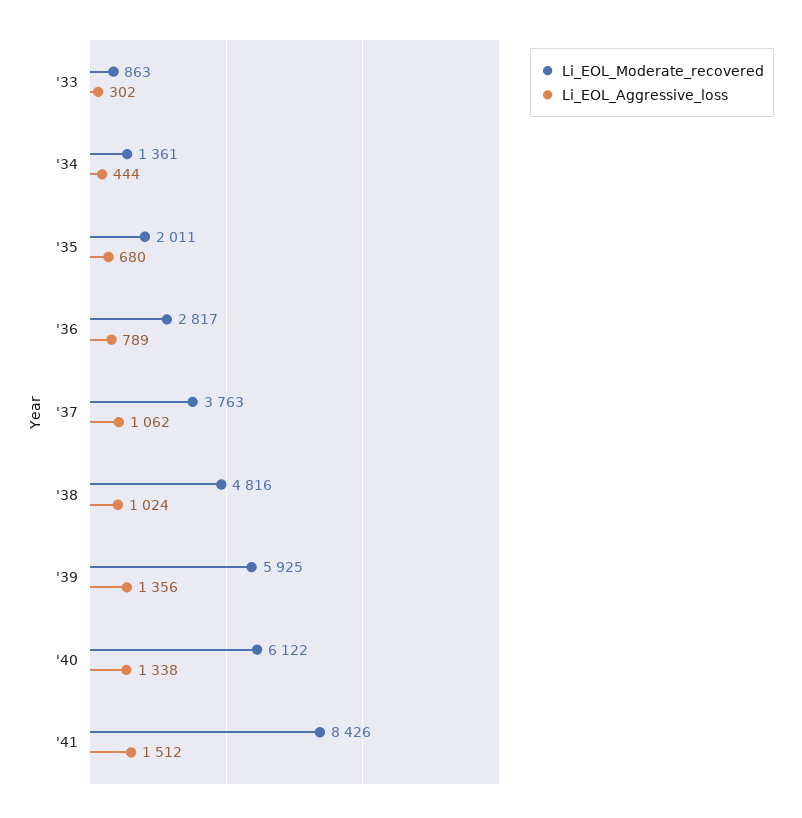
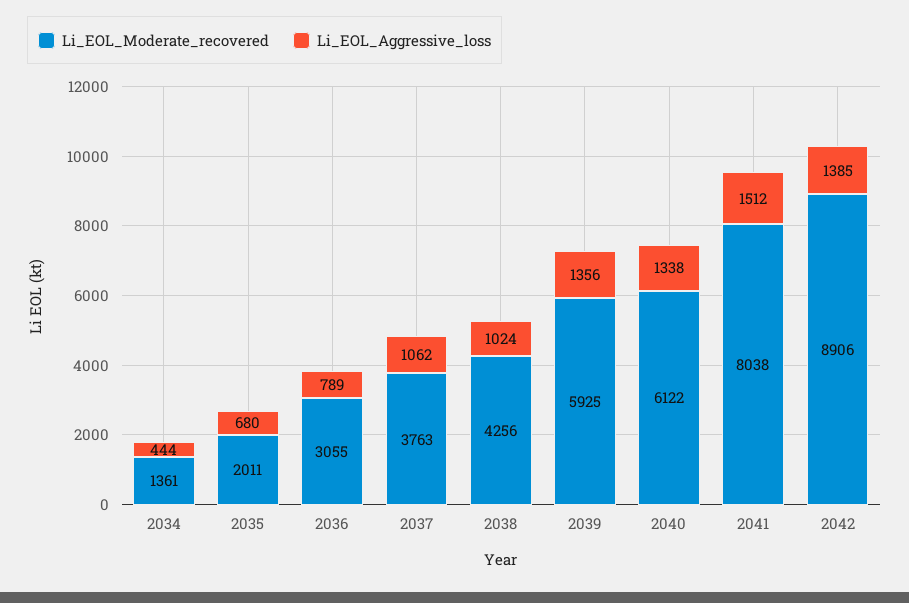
Li_EOL_Moderate_recovered, '33: 863 -> none
Li_EOL_Aggressive_loss, '33: 302 -> none
Li_EOL_Moderate_recovered, '36: 2817 -> 3055
Li_EOL_Moderate_recovered, '38: 4816 -> 4256
Li_EOL_Moderate_recovered, '41: 8426 -> 8038
Li_EOL_Moderate_recovered, 2042: none -> 8906
Li_EOL_Aggressive_loss, 2042: none -> 1385

